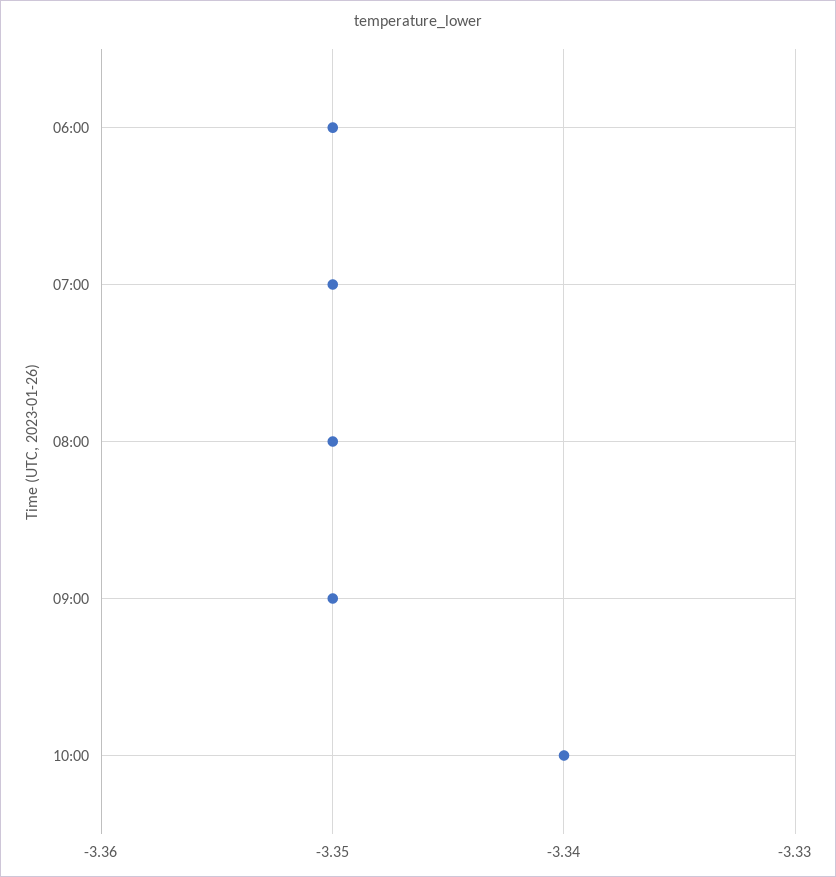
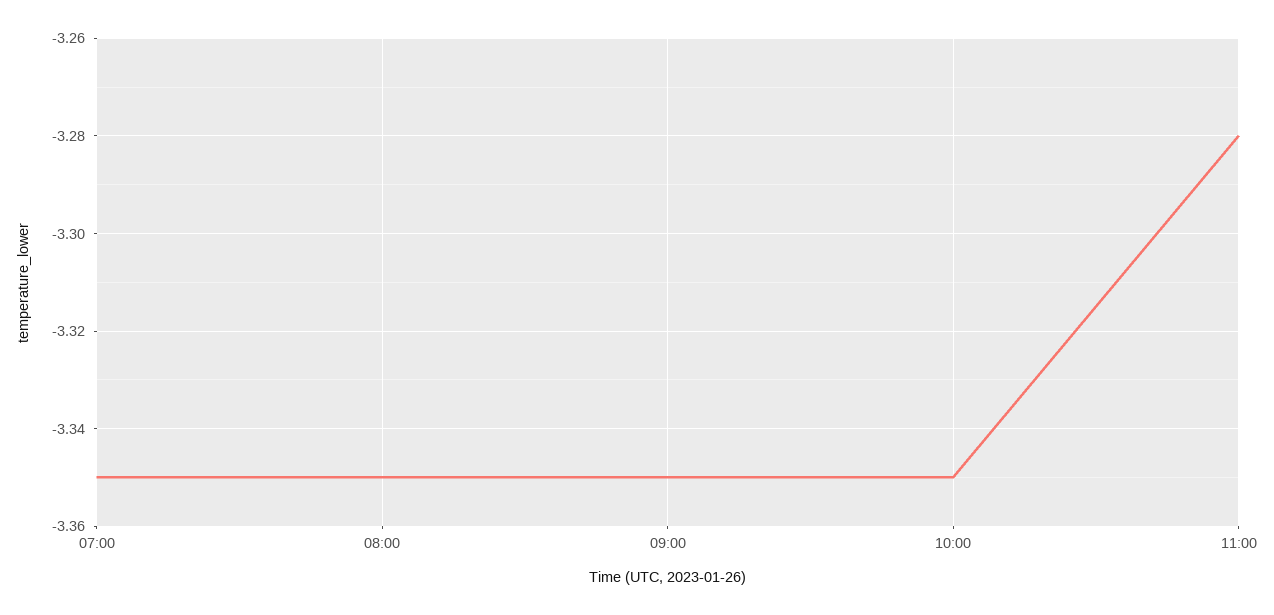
06:00: -3.35 -> none
10:00: -3.34 -> -3.35
11:00: none -> -3.28

